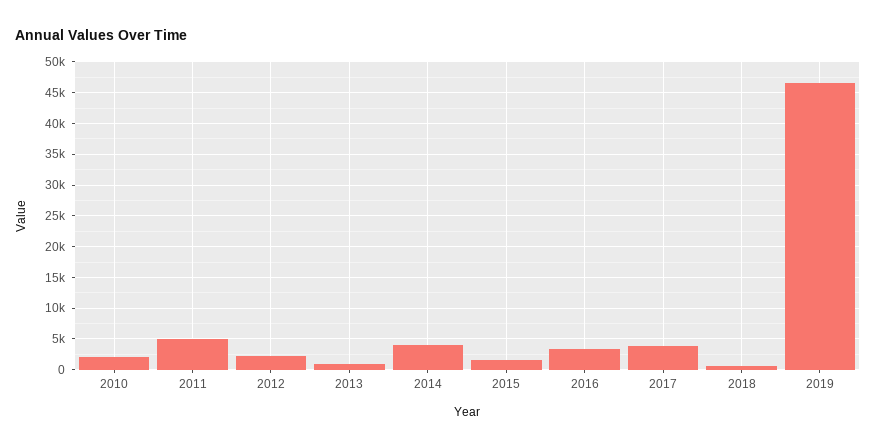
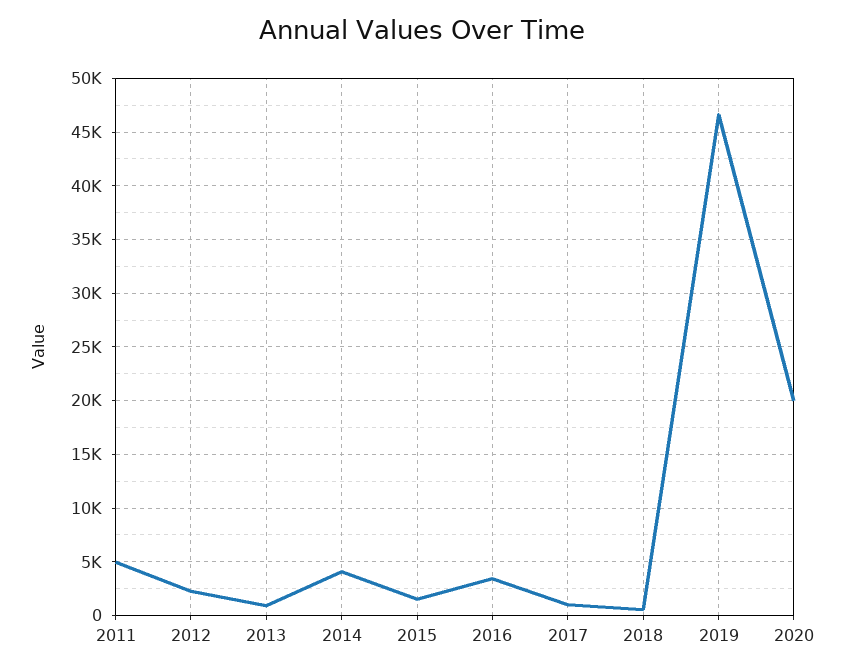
2010: 2000 -> none
2017: 4000 -> 1000
2020: none -> 20000

